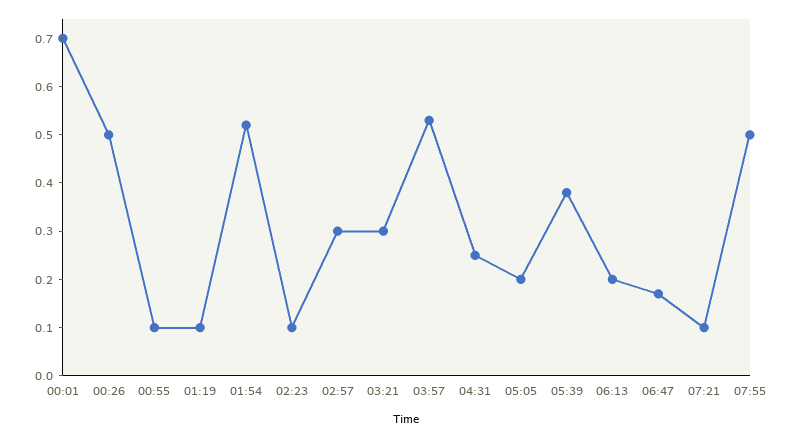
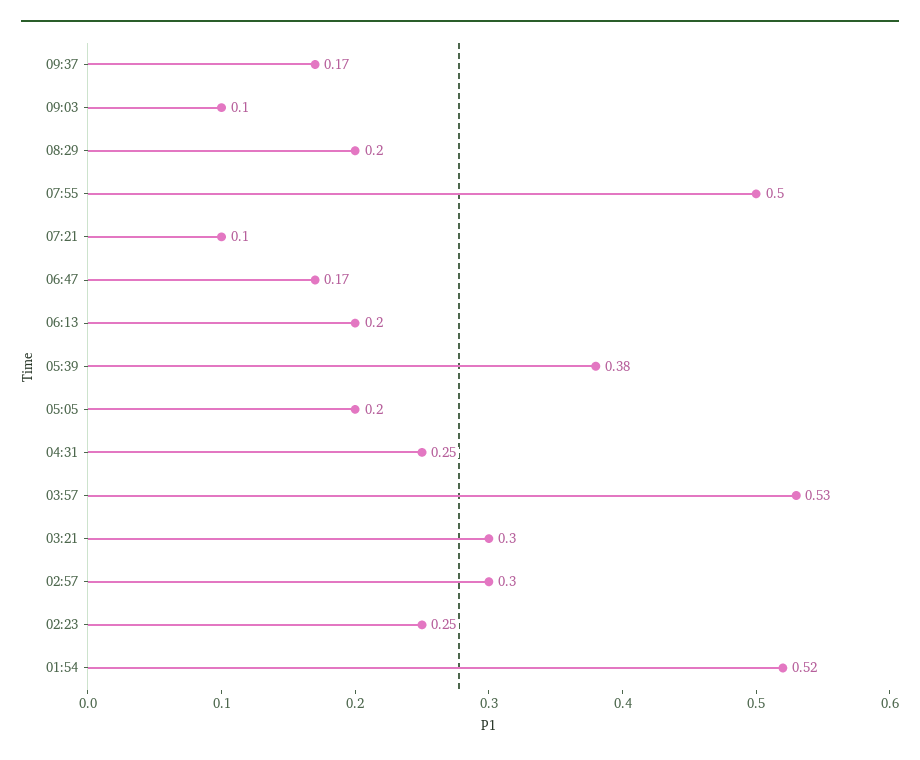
00:01: 0.7 -> none
00:26: 0.5 -> none
00:55: 0.1 -> none
01:19: 0.1 -> none
02:23: 0.1 -> 0.25
09:37: none -> 0.17
09:03: none -> 0.1
08:29: none -> 0.2

